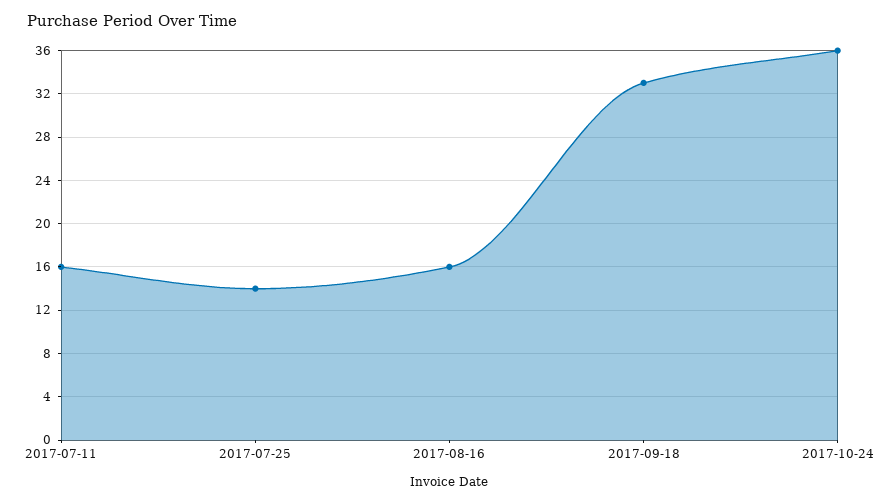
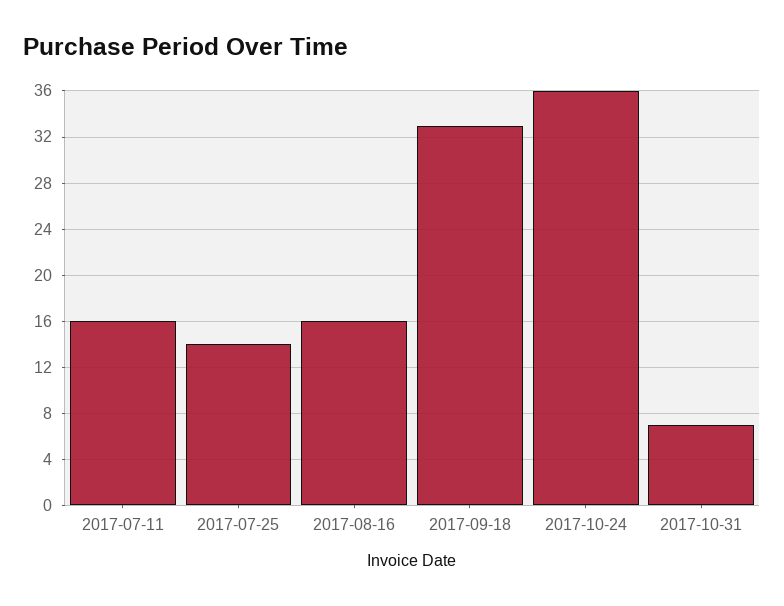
2017-10-31: none -> 7

